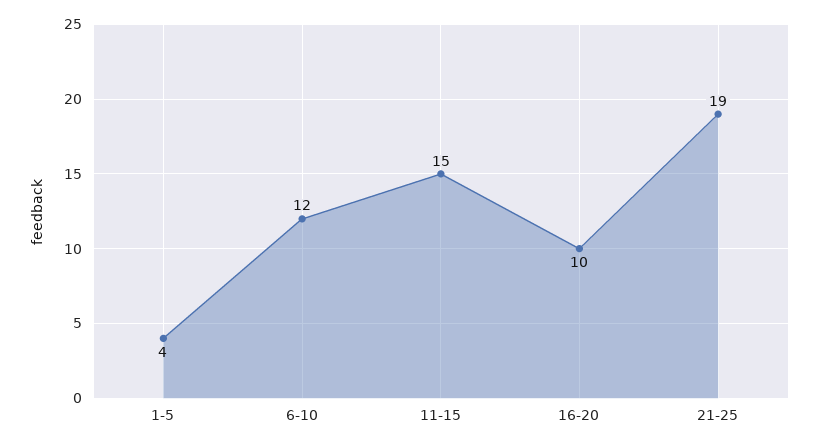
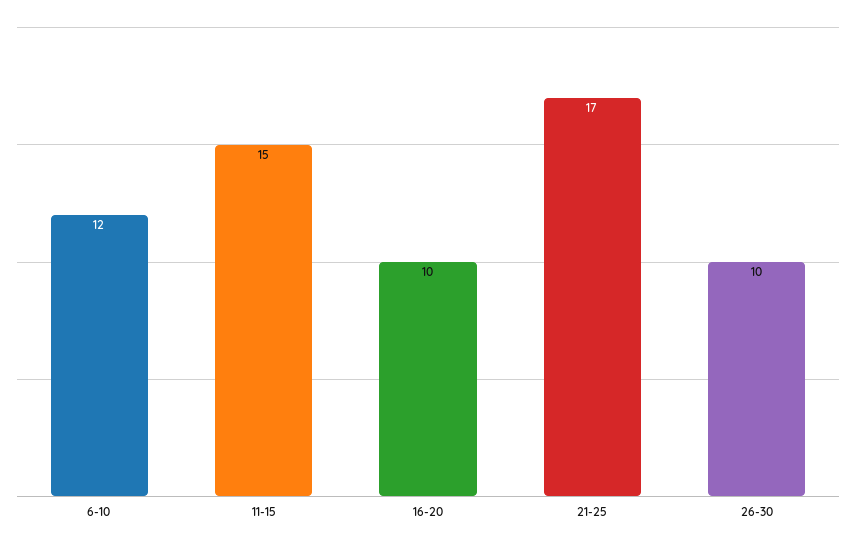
1-5: 4 -> none
21-25: 19 -> 17
26-30: none -> 10

